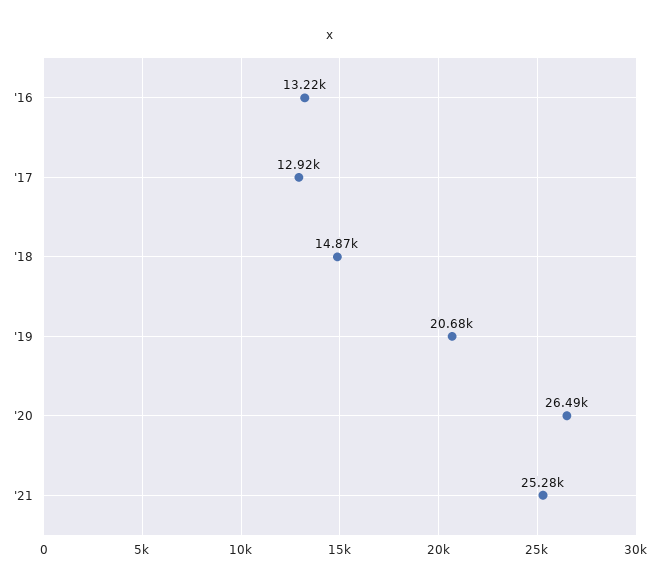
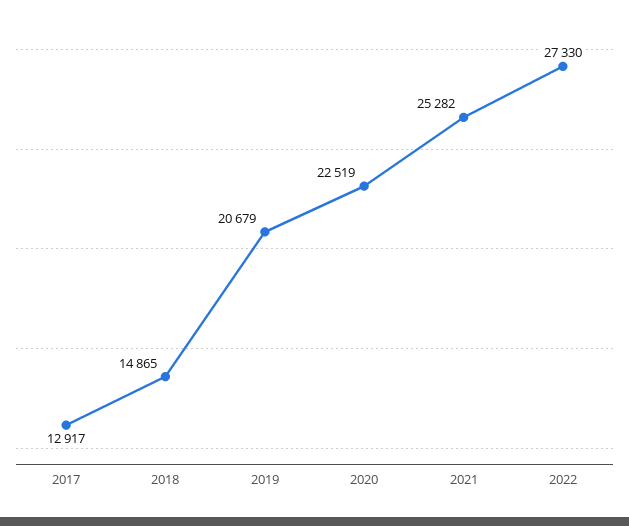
'16: 13220 -> none
'20: 26490 -> 22519
2022: none -> 27330

